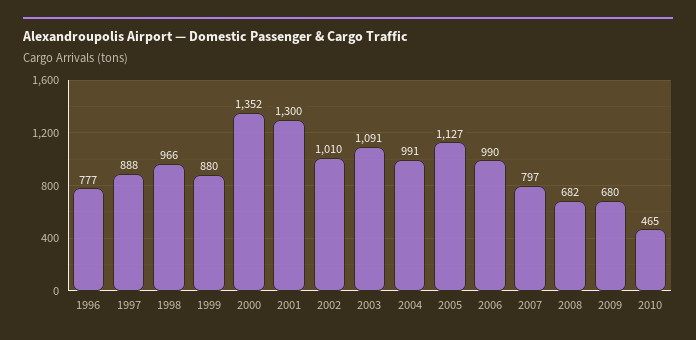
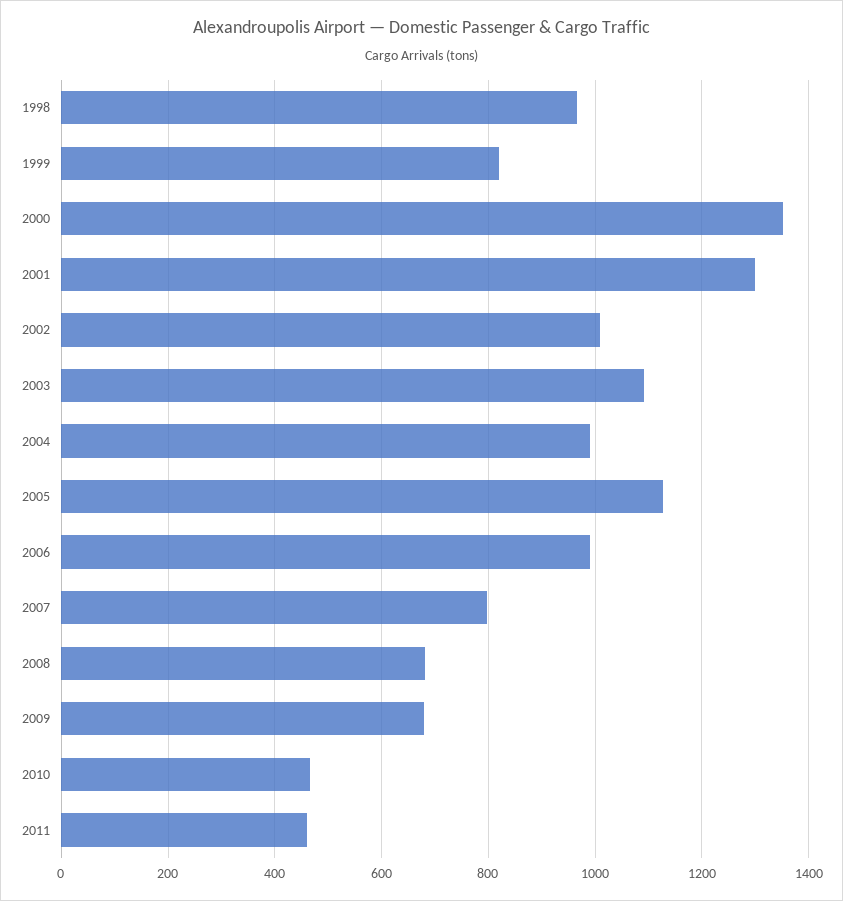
1996: 777 -> none
1997: 888 -> none
1999: 880 -> 820
2011: none -> 460

